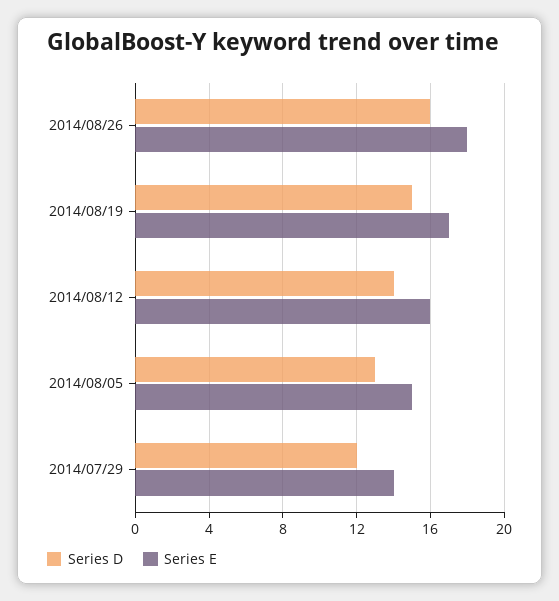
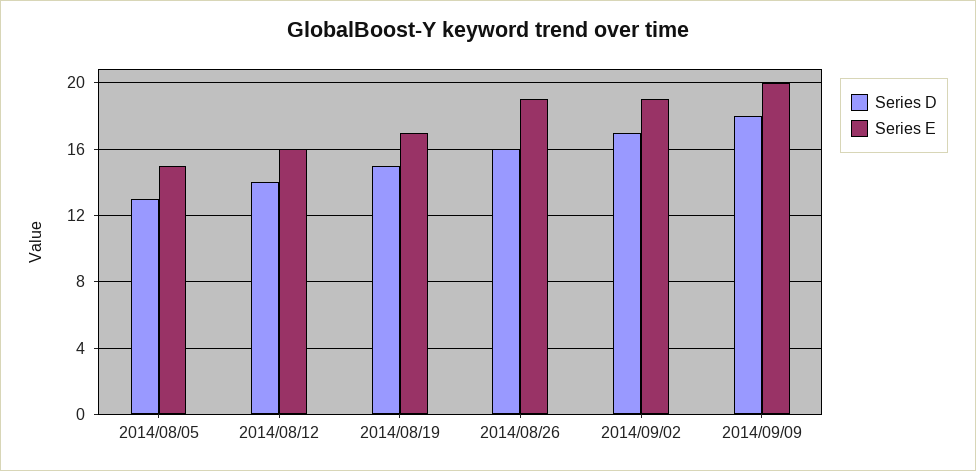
Series E, 2014/08/26: 18 -> 19
Series D, 2014/07/29: 12 -> none
Series E, 2014/07/29: 14 -> none
Series D, 2014/09/02: none -> 17
Series E, 2014/09/02: none -> 19
Series D, 2014/09/09: none -> 18
Series E, 2014/09/09: none -> 20

